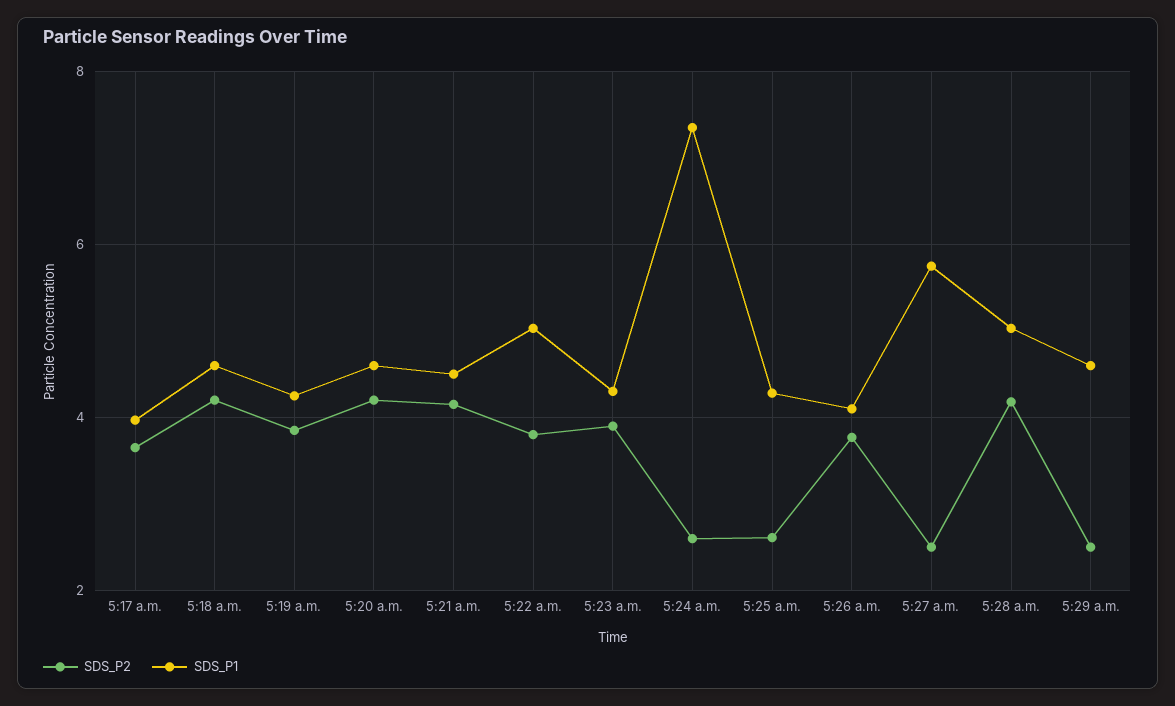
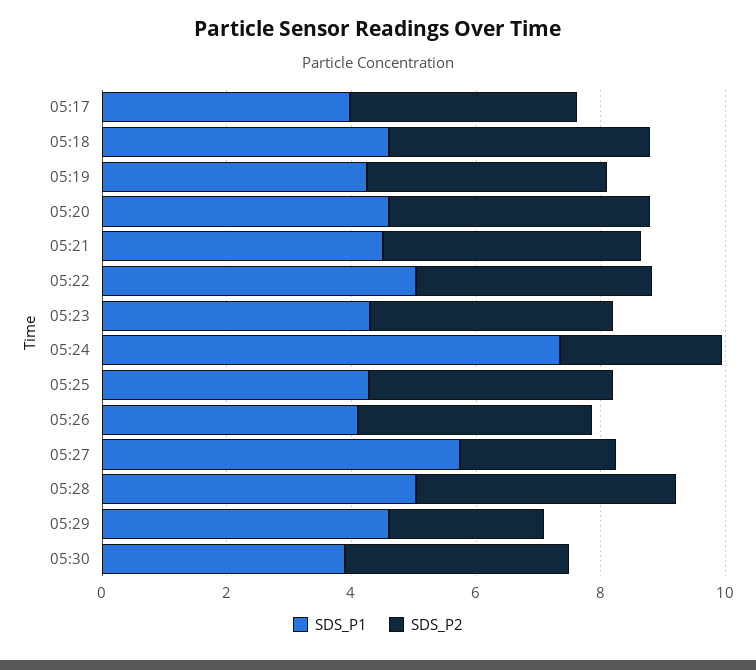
SDS_P2, 5:25 a.m.: 2.6 -> 4
SDS_P1, 05:30: none -> 4
SDS_P2, 05:30: none -> 3.5

